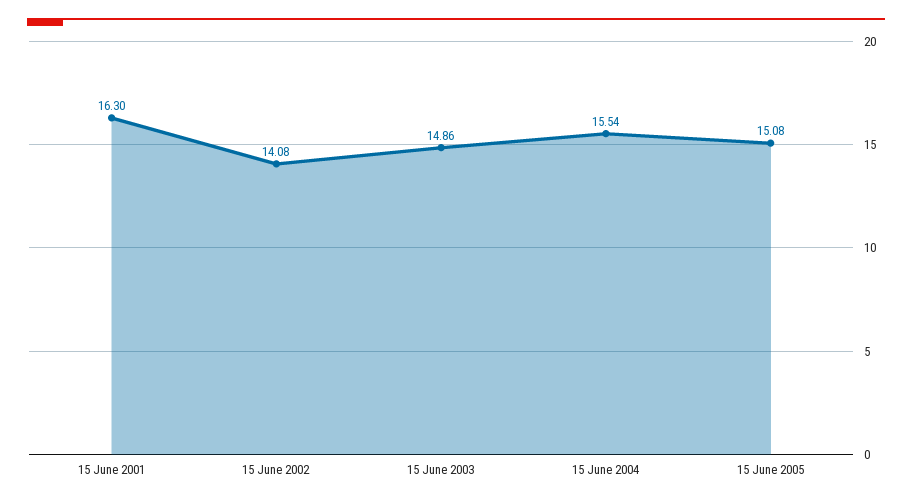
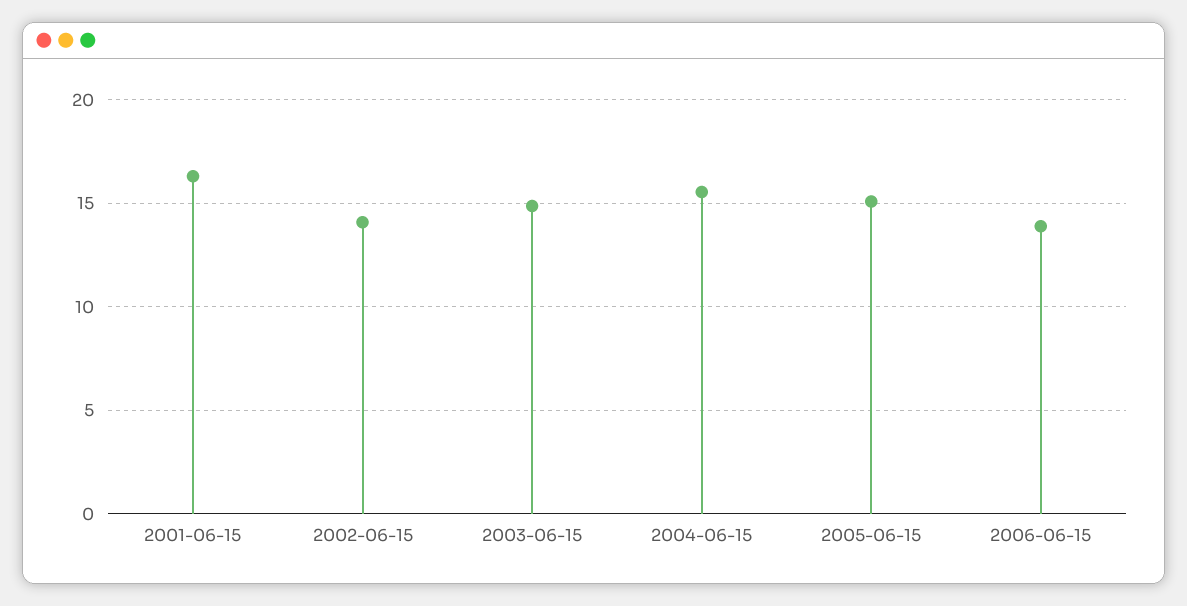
2006-06-15: none -> 14

